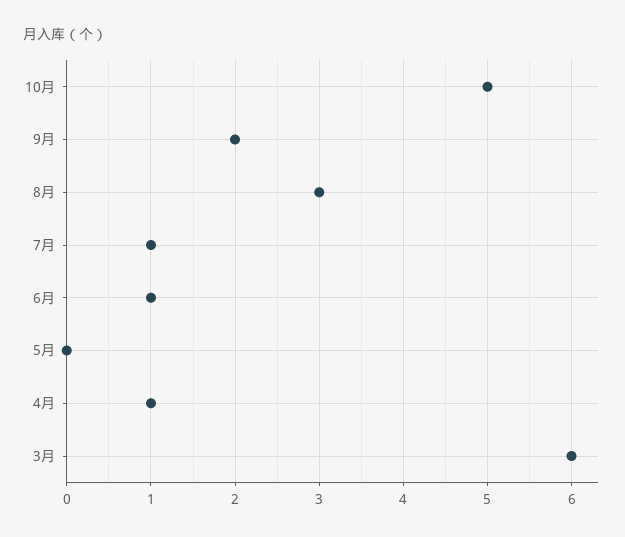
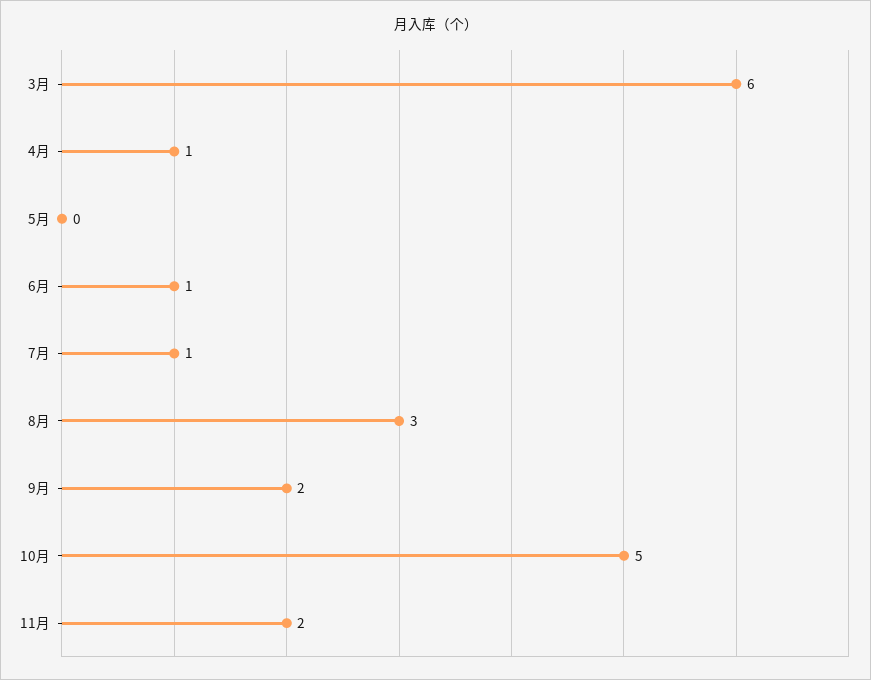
11月: none -> 2

